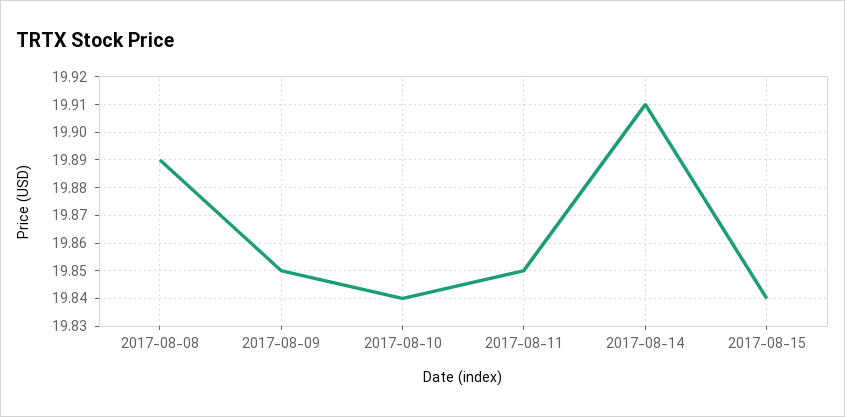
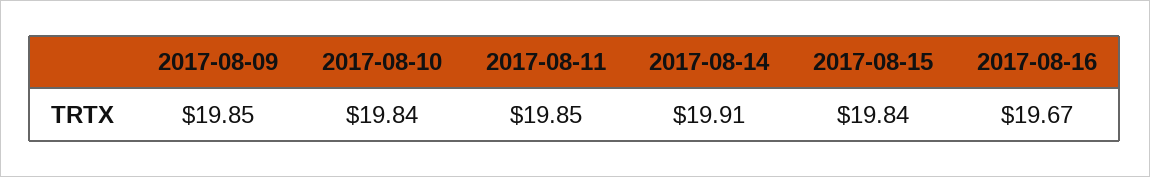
2017-08-08: 19.89 -> none
2017-08-16: none -> 19.67

